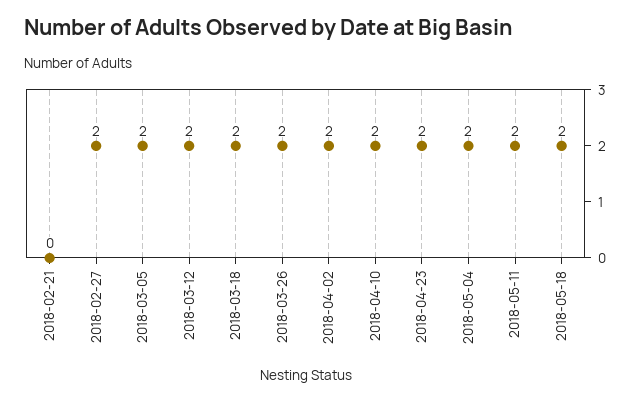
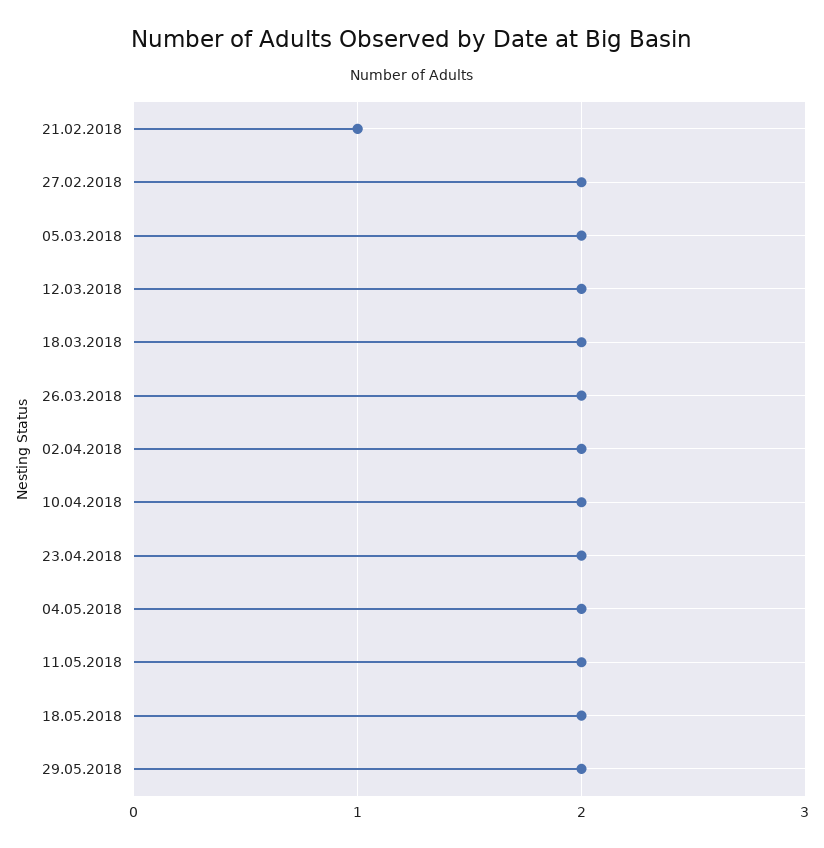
2018-02-21: 0 -> 1
29.05.2018: none -> 2

